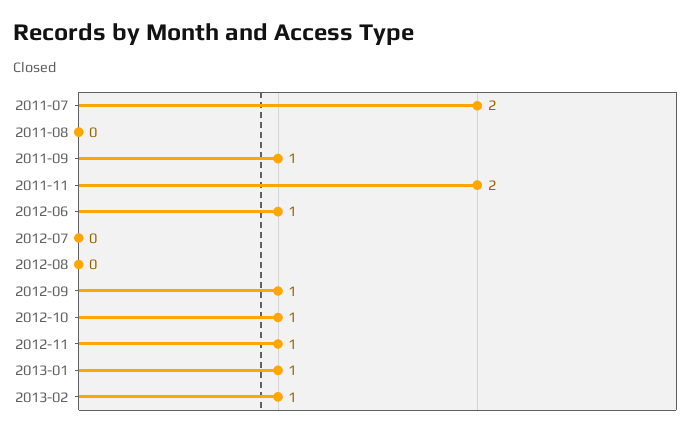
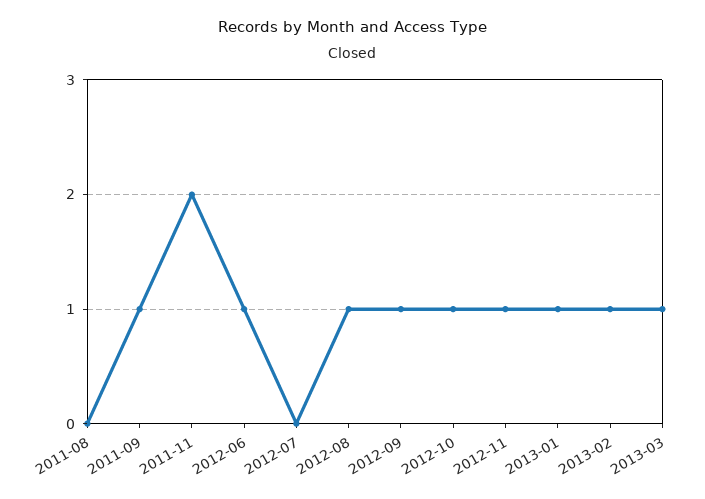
2011-07: 2 -> none
2012-08: 0 -> 1
2013-03: none -> 1

